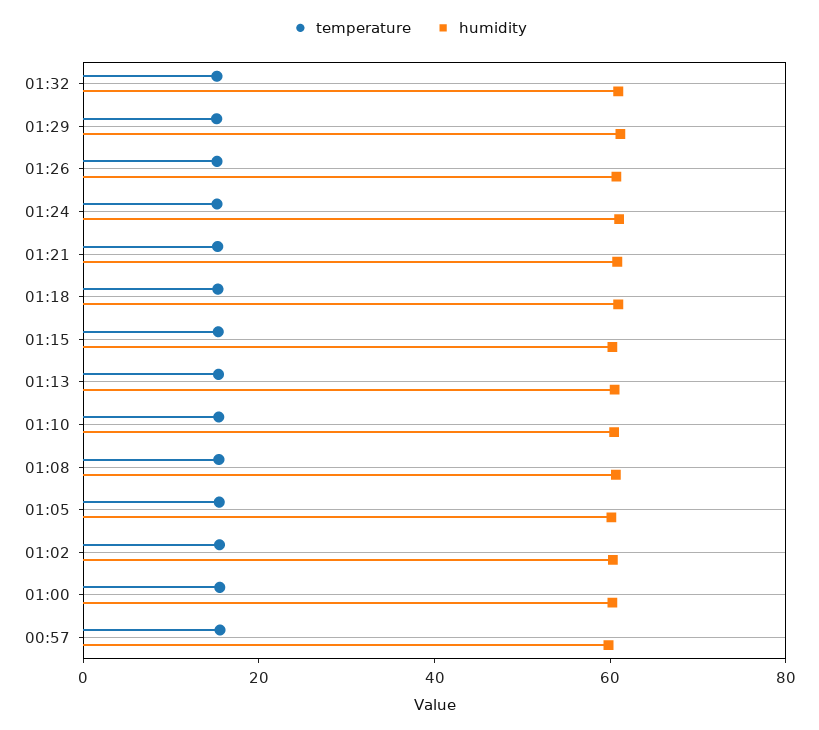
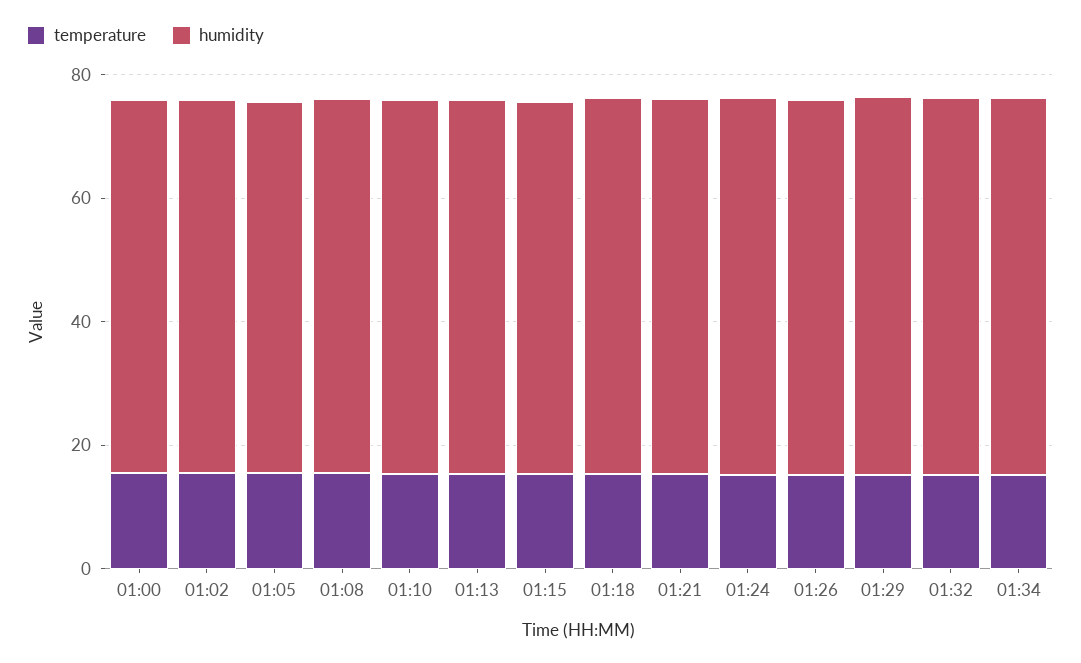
temperature, 00:57: 15 -> none
humidity, 00:57: 60 -> none
temperature, 01:34: none -> 15
humidity, 01:34: none -> 60

